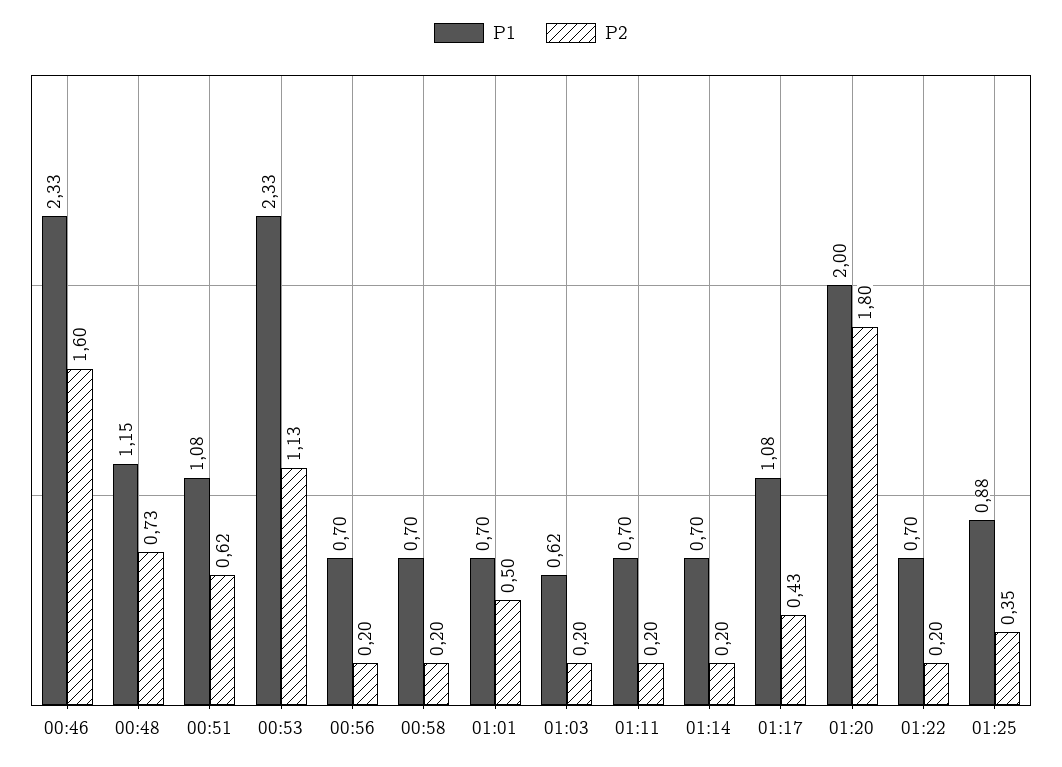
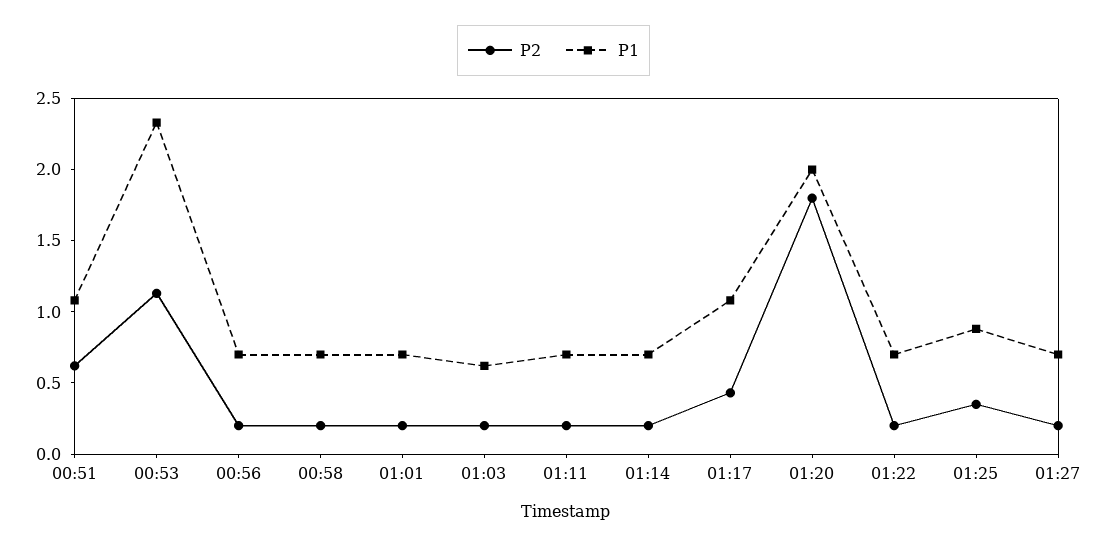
P1, 00:46: 2.33 -> none
P2, 00:46: 1.6 -> none
P1, 00:48: 1.15 -> none
P2, 00:48: 0.73 -> none
P2, 01:01: 0.5 -> 0.2
P2, 01:27: none -> 0.2
P1, 01:27: none -> 0.7

